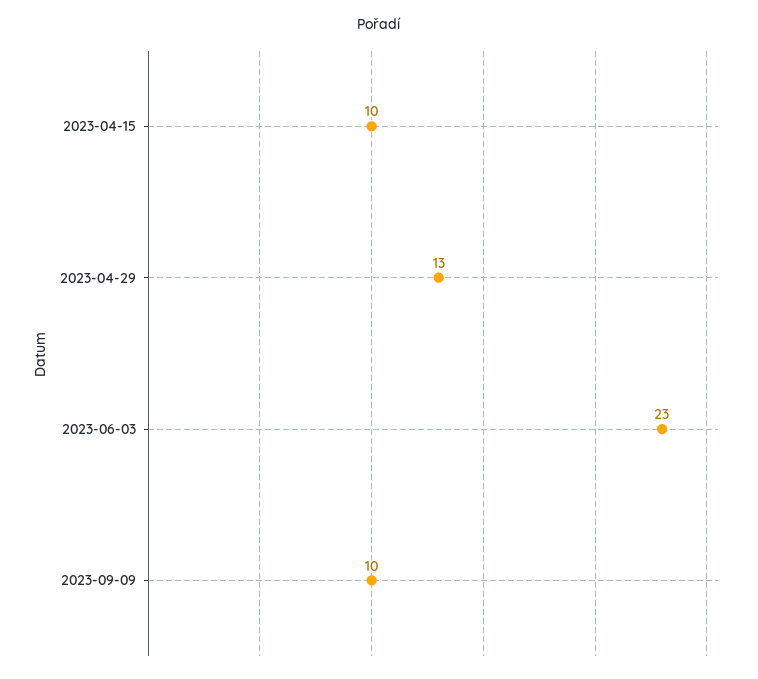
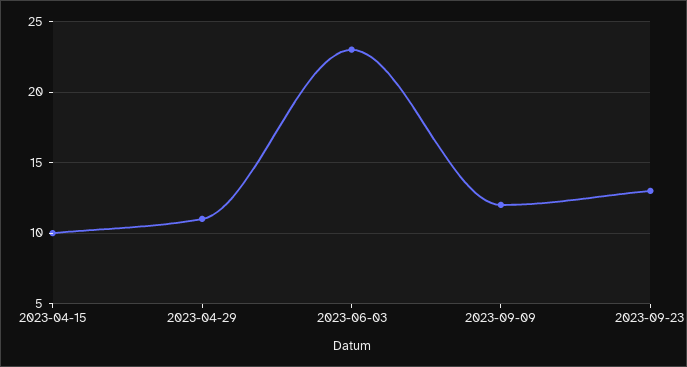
2023-04-29: 13 -> 11
2023-09-09: 10 -> 12
2023-09-23: none -> 13

